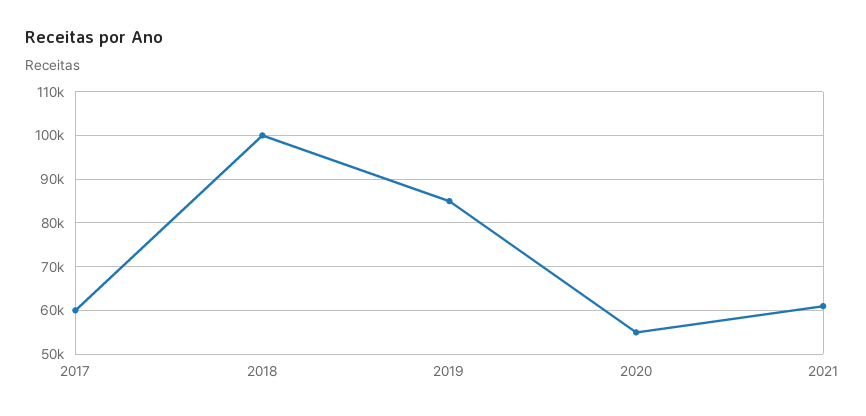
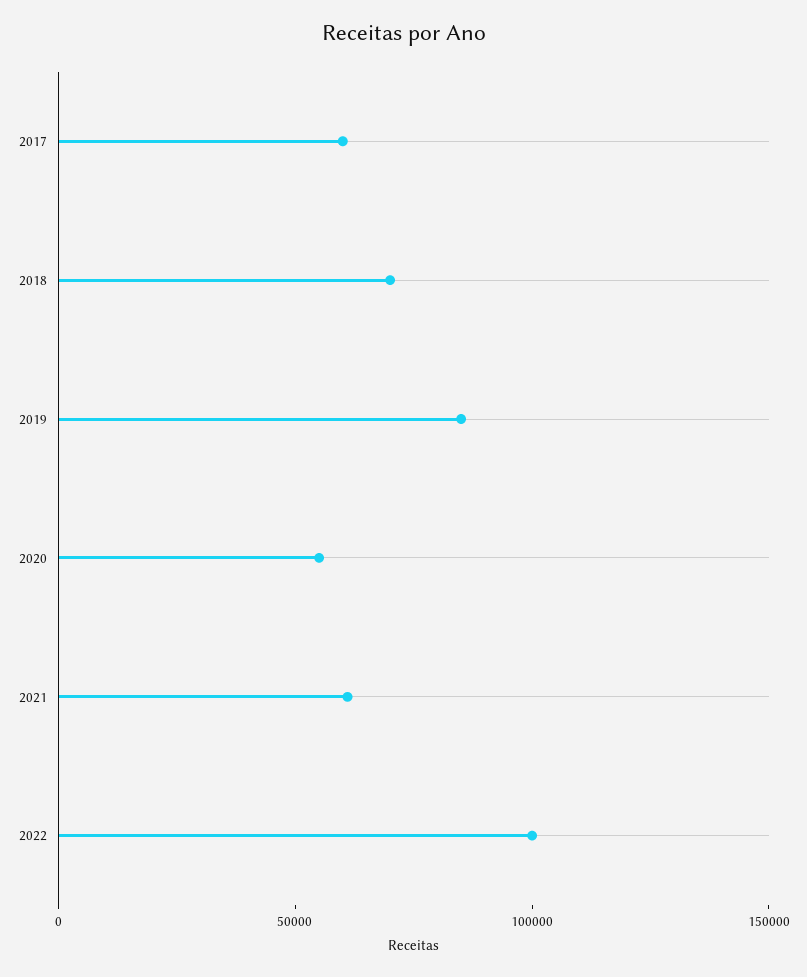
2018: 100000 -> 70000
2022: none -> 100000

